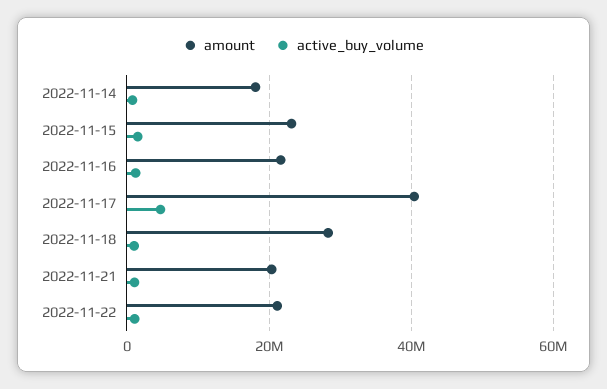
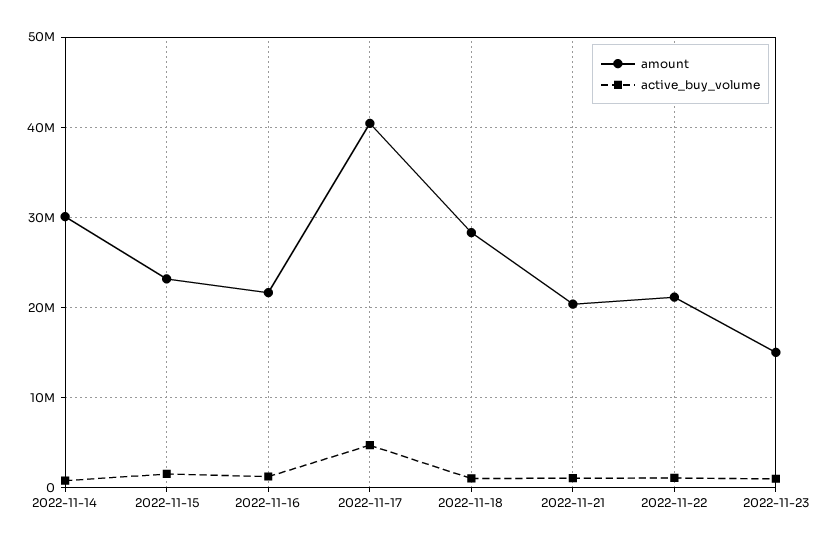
amount, 2022-11-14: 18000000 -> 30000000
amount, 2022-11-23: none -> 15000000
active_buy_volume, 2022-11-23: none -> 1000000

